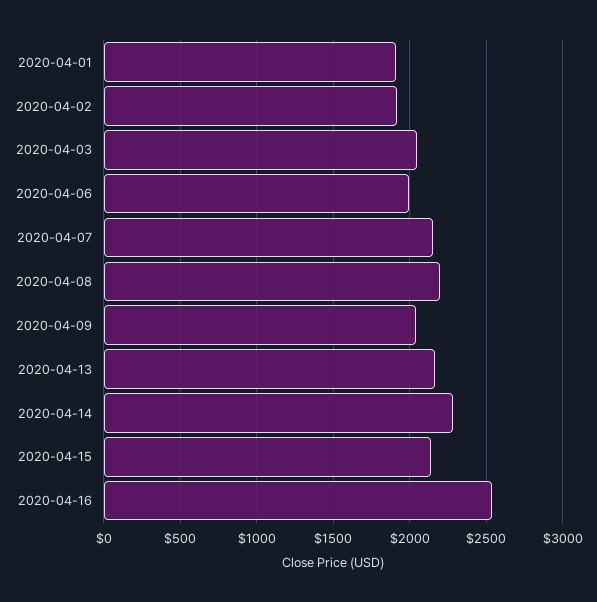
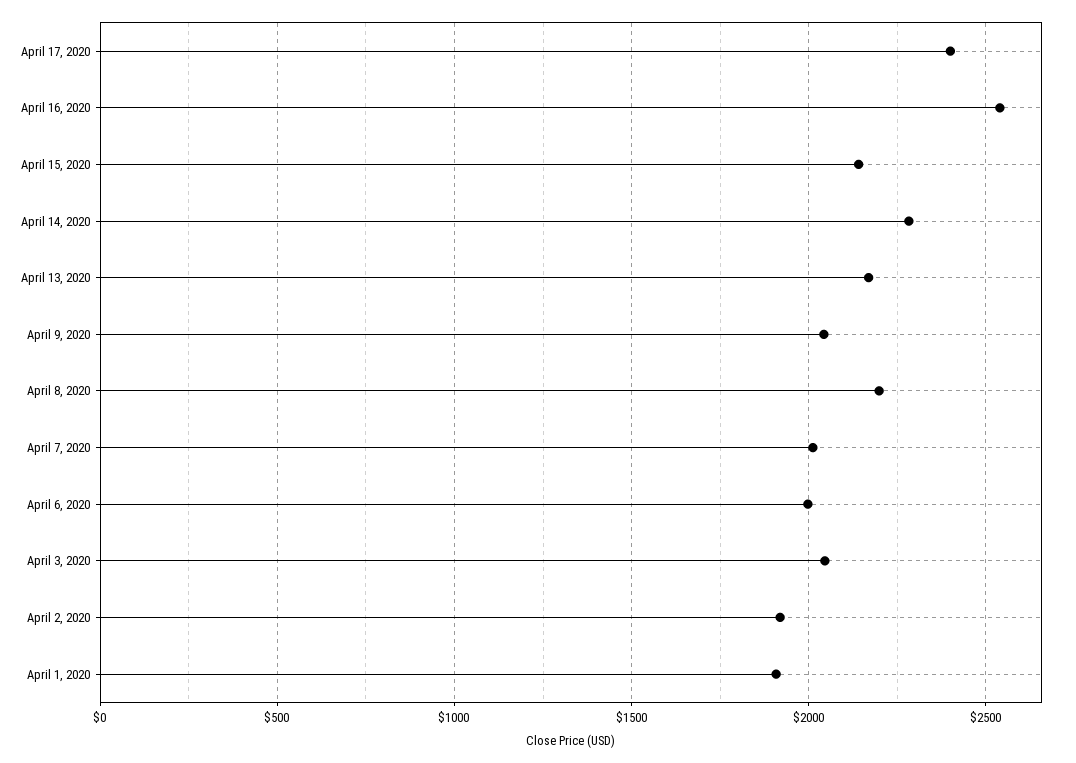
2020-04-07: 2150 -> 2000
April 17, 2020: none -> 2400

